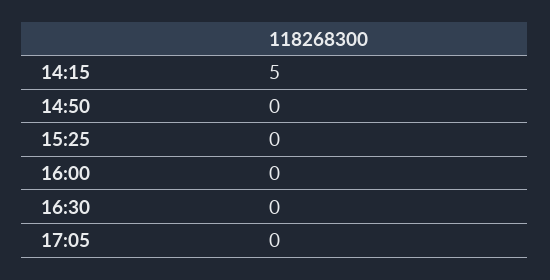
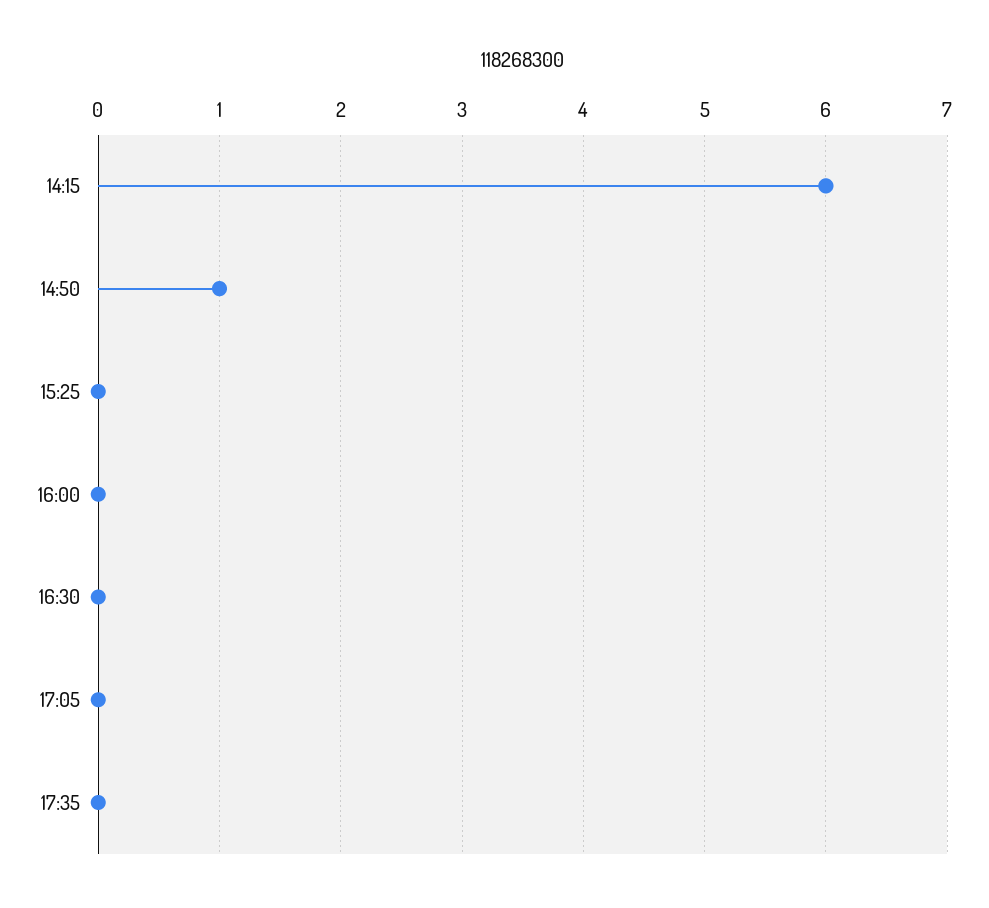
14:15: 5 -> 6
14:50: 0 -> 1
17:35: none -> 0

